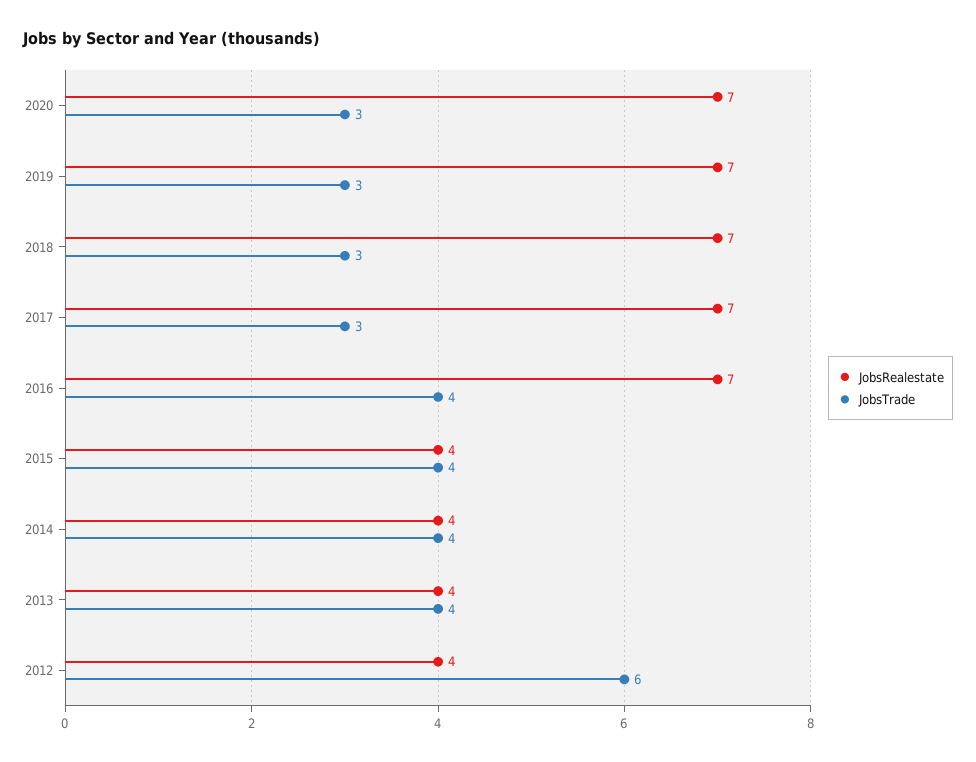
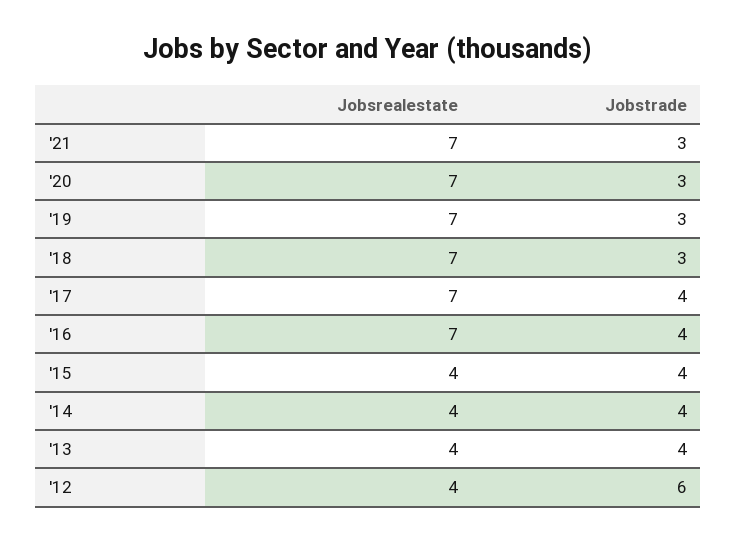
JobsTrade, 2017: 3 -> 4
JobsRealestate, '21: none -> 7
JobsTrade, '21: none -> 3

